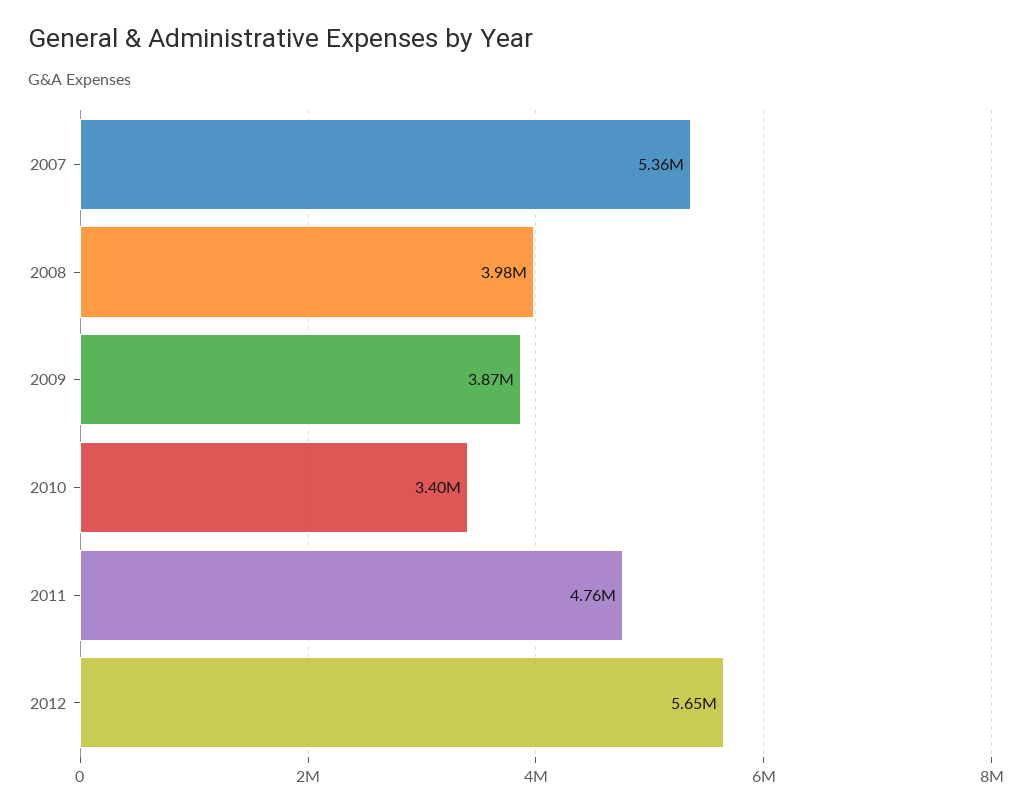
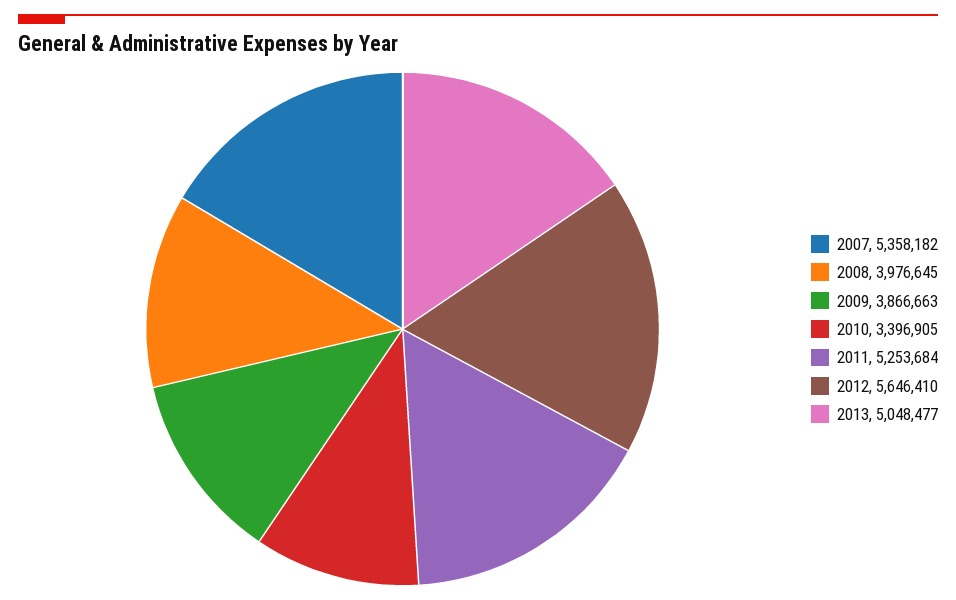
2011: 4760000 -> 5253684
2013: none -> 5048477

